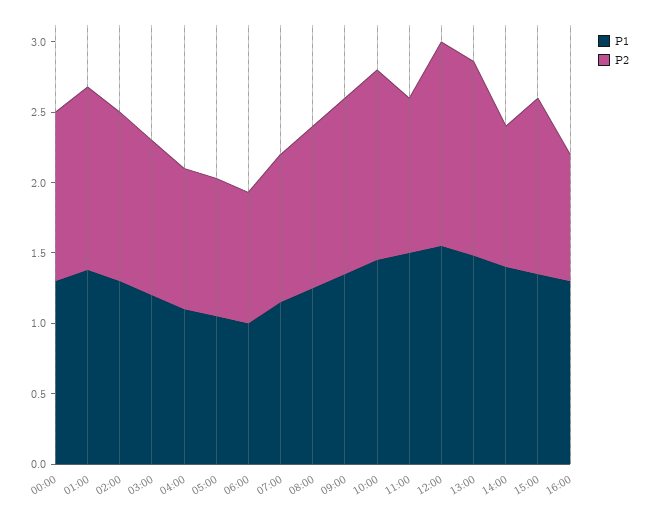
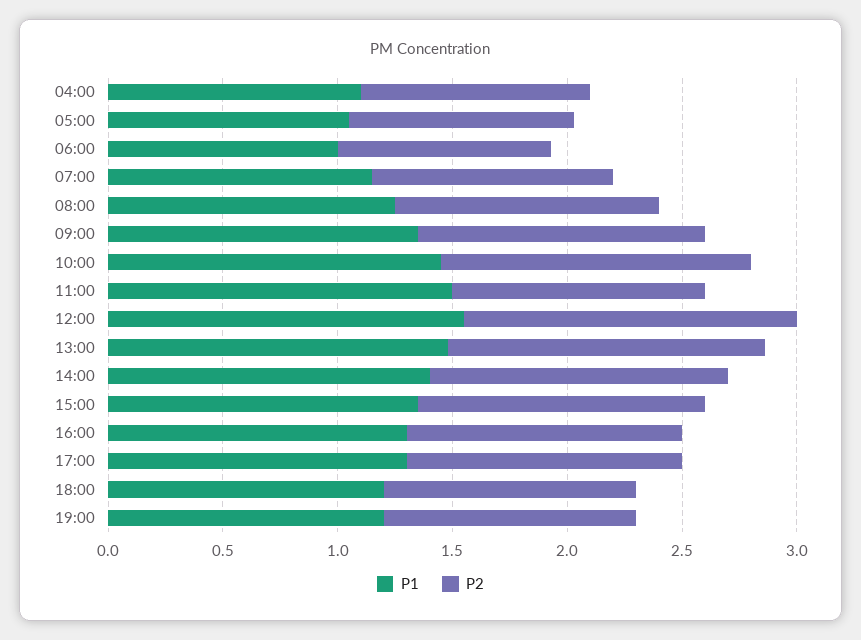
P1, 00:00: 1.3 -> none
P2, 00:00: 1.2 -> none
P1, 01:00: 1.4 -> none
P2, 01:00: 1.3 -> none
P1, 02:00: 1.3 -> none
P2, 02:00: 1.2 -> none
P1, 03:00: 1.2 -> none
P2, 03:00: 1.1 -> none
P2, 14:00: 1 -> 1.3
P2, 16:00: 0.9 -> 1.2
P1, 17:00: none -> 1.3
P2, 17:00: none -> 1.2
P1, 18:00: none -> 1.2
P2, 18:00: none -> 1.1
P1, 19:00: none -> 1.2
P2, 19:00: none -> 1.1

